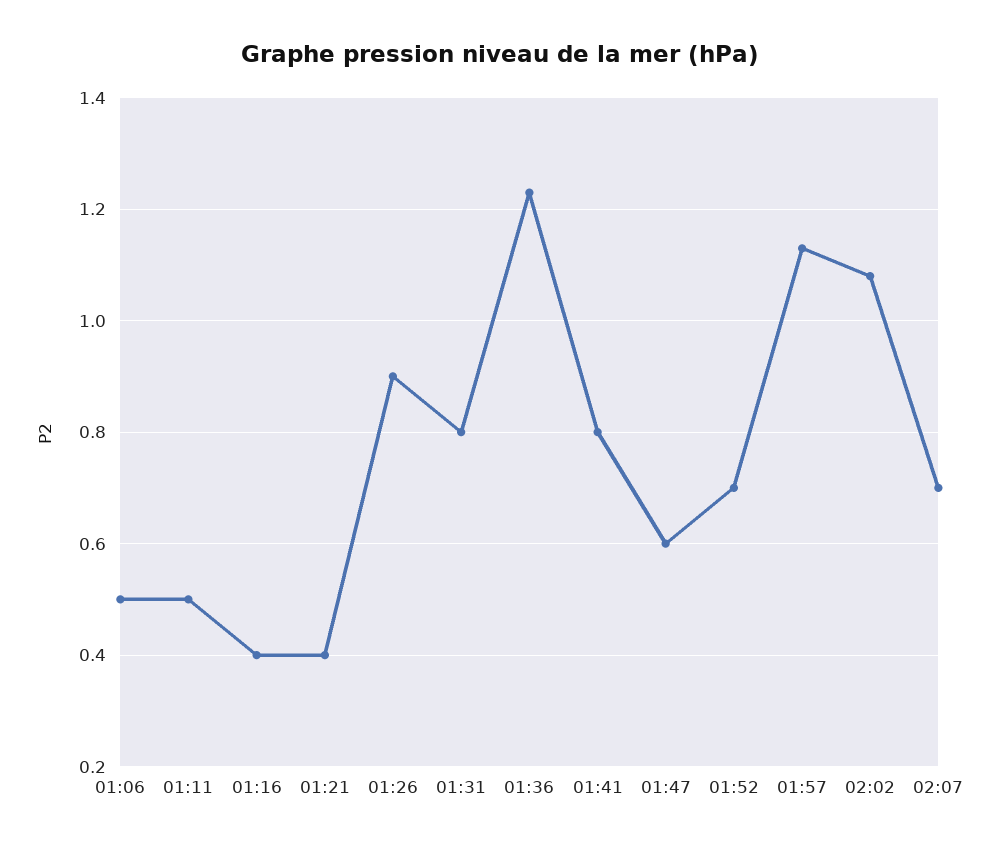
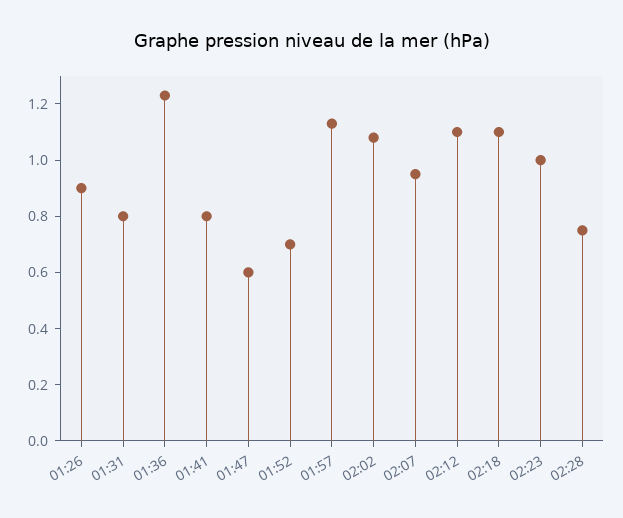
01:06: 0.5 -> none
01:11: 0.5 -> none
01:16: 0.4 -> none
01:21: 0.4 -> none
02:07: 0.7 -> 0.95
02:12: none -> 1.1
02:18: none -> 1.1
02:23: none -> 1
02:28: none -> 0.75

